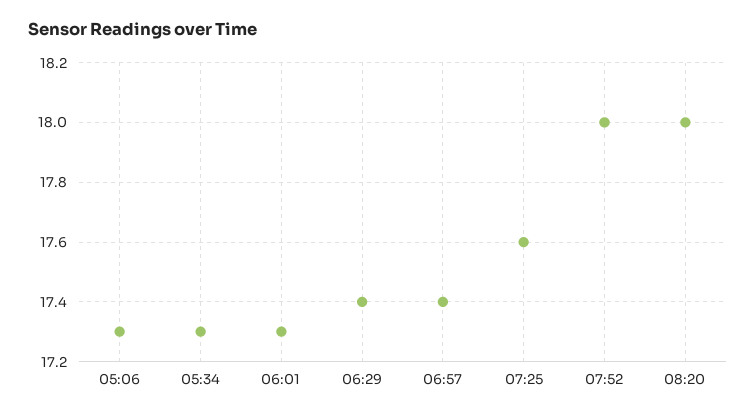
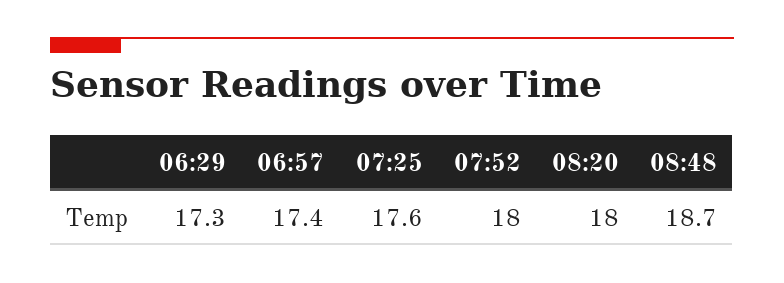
05:06: 17.3 -> none
05:34: 17.3 -> none
06:01: 17.3 -> none
06:29: 17.4 -> 17.3
08:48: none -> 18.7

